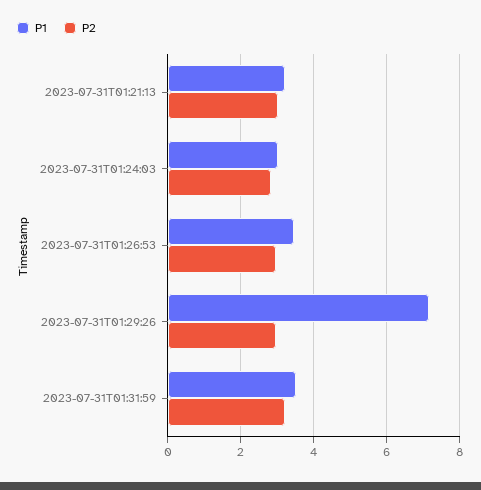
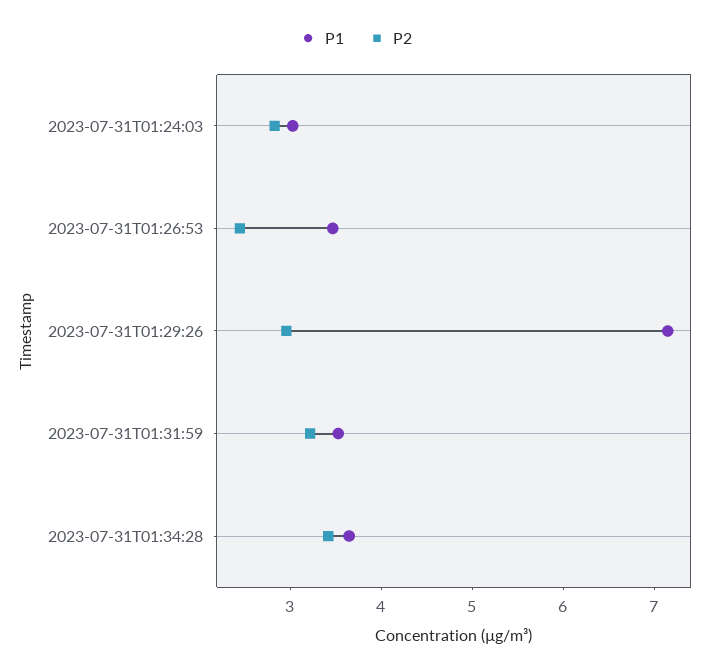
P1, 2023-07-31T01:21:13: 3.2 -> none
P2, 2023-07-31T01:21:13: 3 -> none
P2, 2023-07-31T01:26:53: 3 -> 2.4
P1, 2023-07-31T01:34:28: none -> 3.6
P2, 2023-07-31T01:34:28: none -> 3.4

